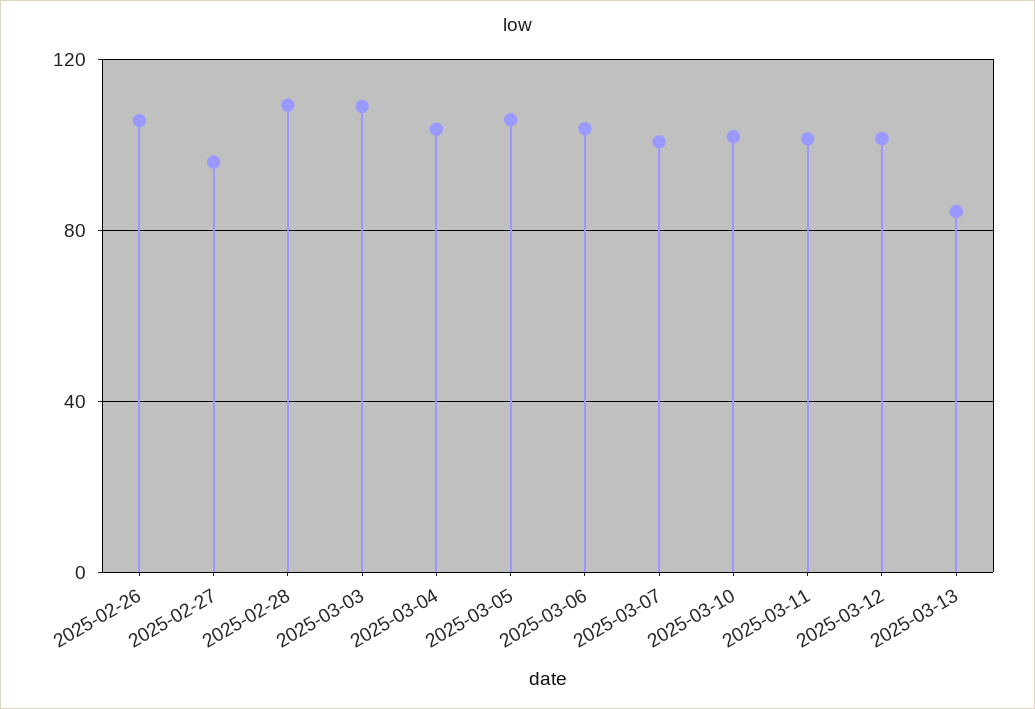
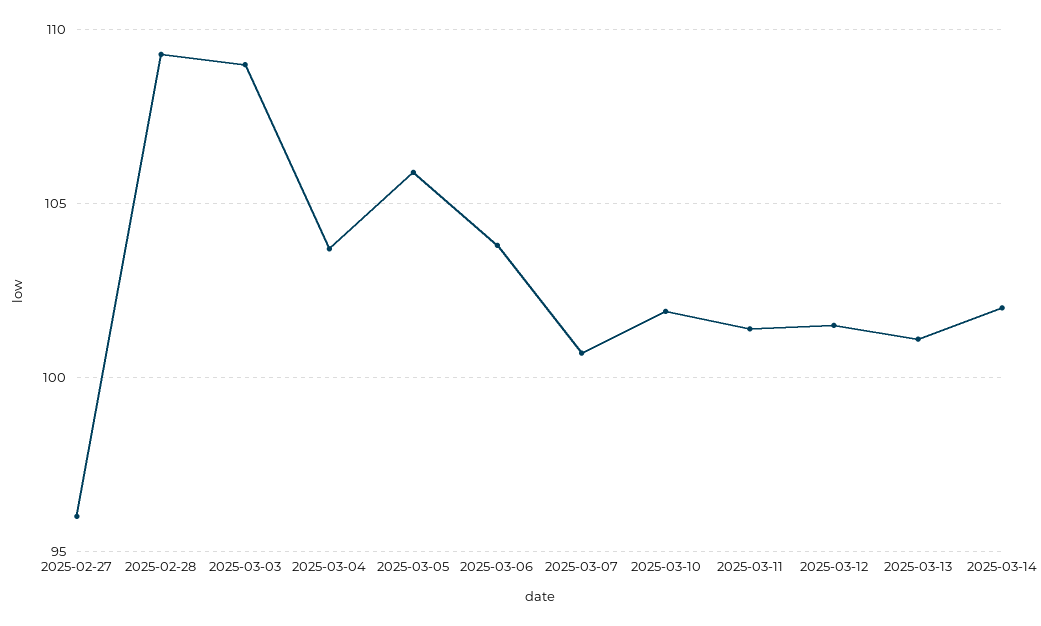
2025-02-26: 105 -> none
2025-03-13: 85 -> 101
2025-03-14: none -> 102

